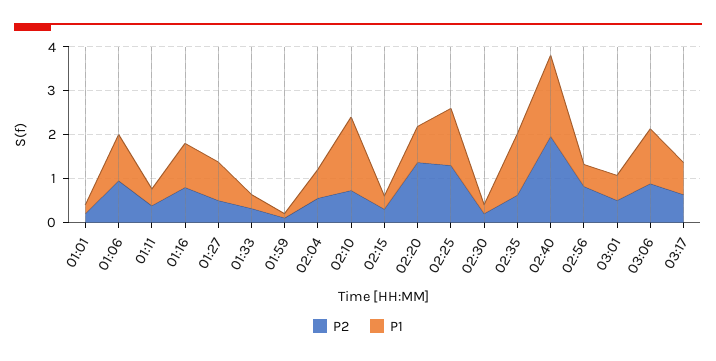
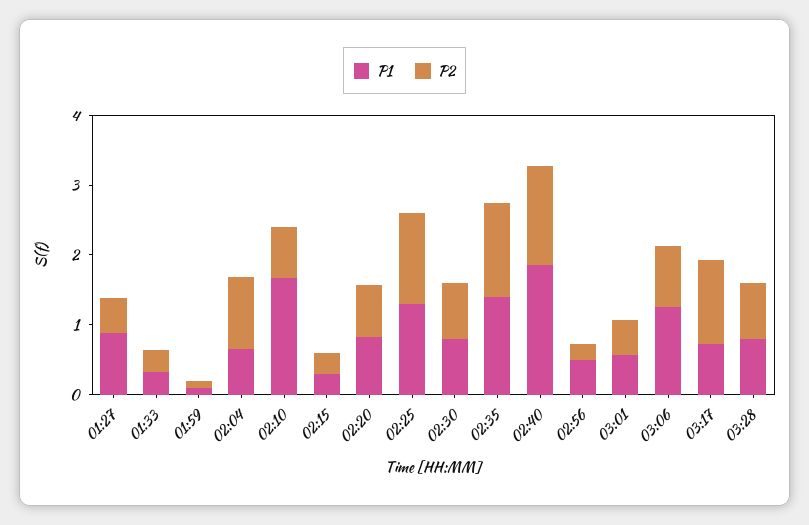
P2, 01:01: 0.2 -> none
P1, 01:01: 0.2 -> none
P2, 01:06: 1 -> none
P1, 01:06: 1 -> none
P2, 01:11: 0.4 -> none
P1, 01:11: 0.4 -> none
P2, 01:16: 0.8 -> none
P1, 01:16: 1 -> none
P2, 02:04: 0.6 -> 1
P2, 02:20: 1.4 -> 0.8
P2, 02:30: 0.2 -> 0.8
P1, 02:30: 0.2 -> 0.8
P2, 02:35: 0.6 -> 1.4
P2, 02:40: 2 -> 1.4
P2, 02:56: 0.8 -> 0.2
P2, 03:17: 0.6 -> 1.2
P1, 03:28: none -> 0.8
P2, 03:28: none -> 0.8

